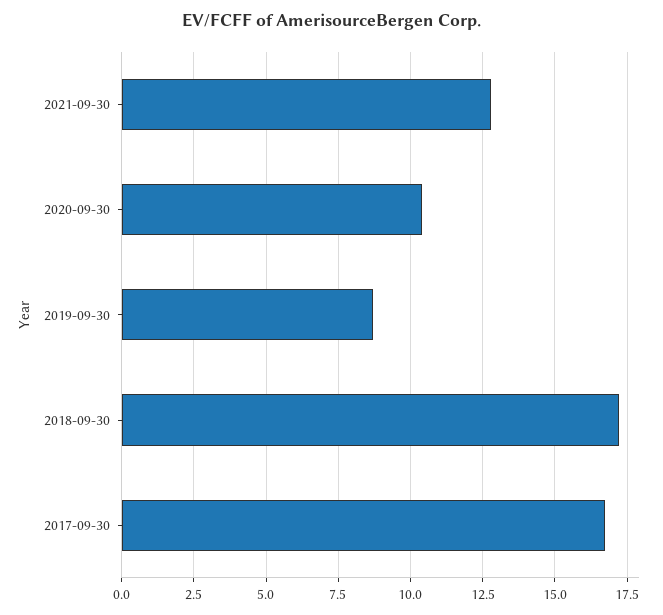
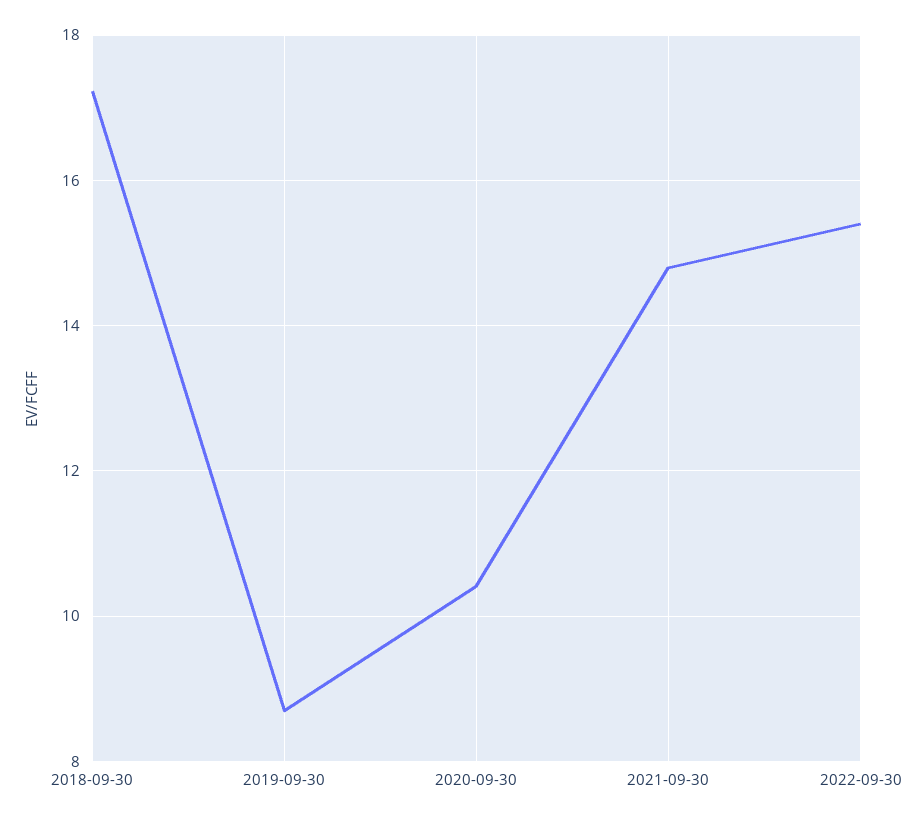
2021-09-30: 12.75 -> 14.8
2017-09-30: 16.75 -> none
2022-09-30: none -> 15.4

